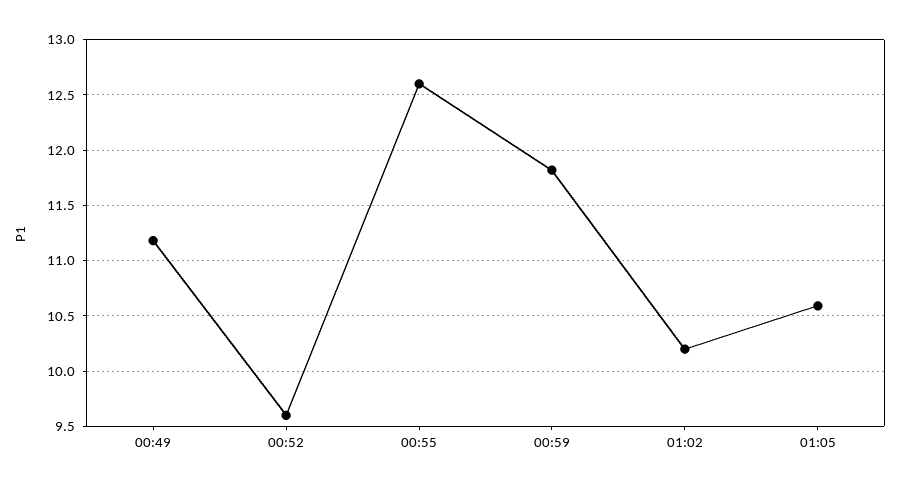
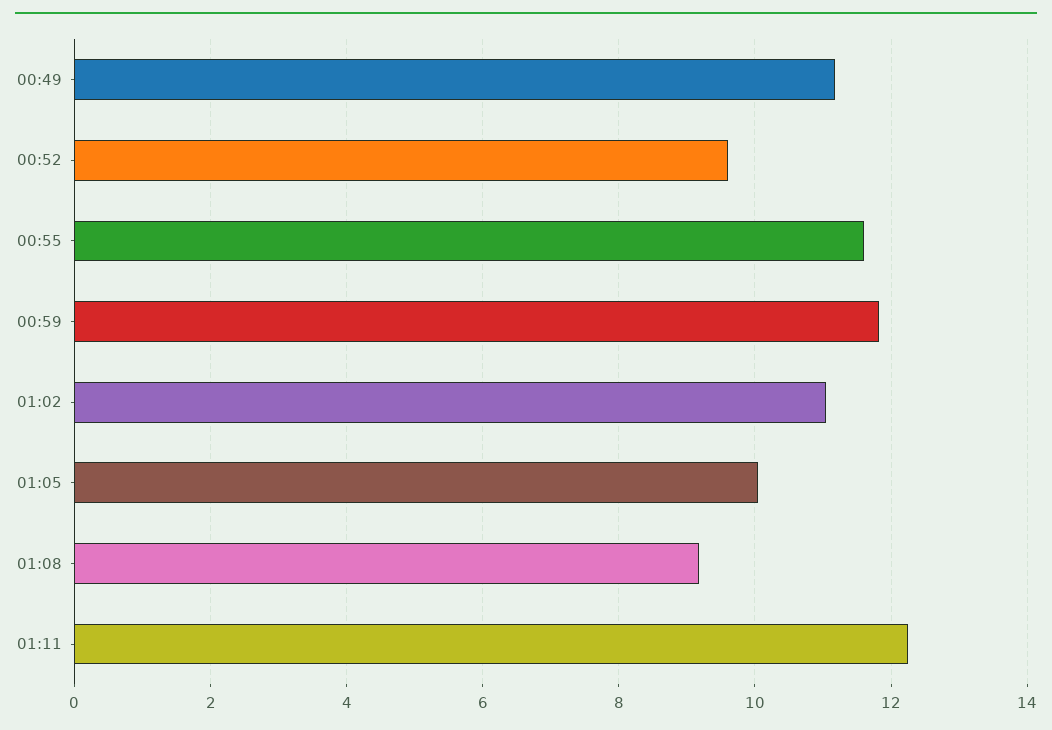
00:55: 12.6 -> 11.6
01:02: 10.2 -> 11
01:05: 10.6 -> 10
01:08: none -> 9.2
01:11: none -> 12.2

